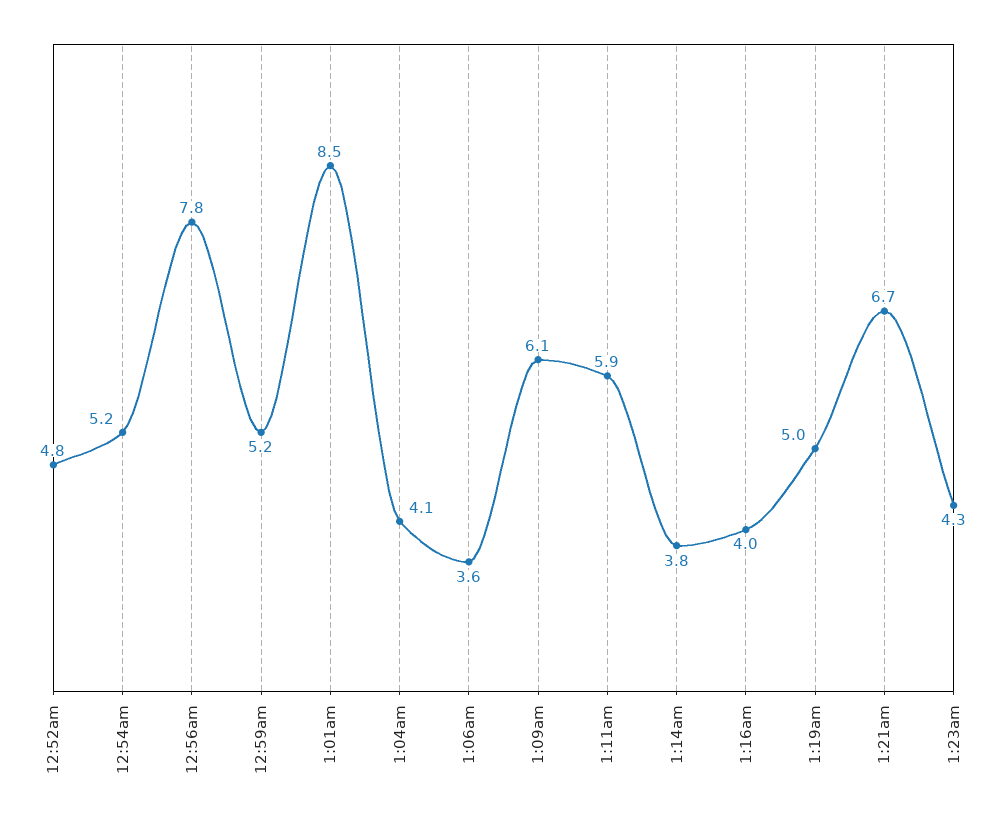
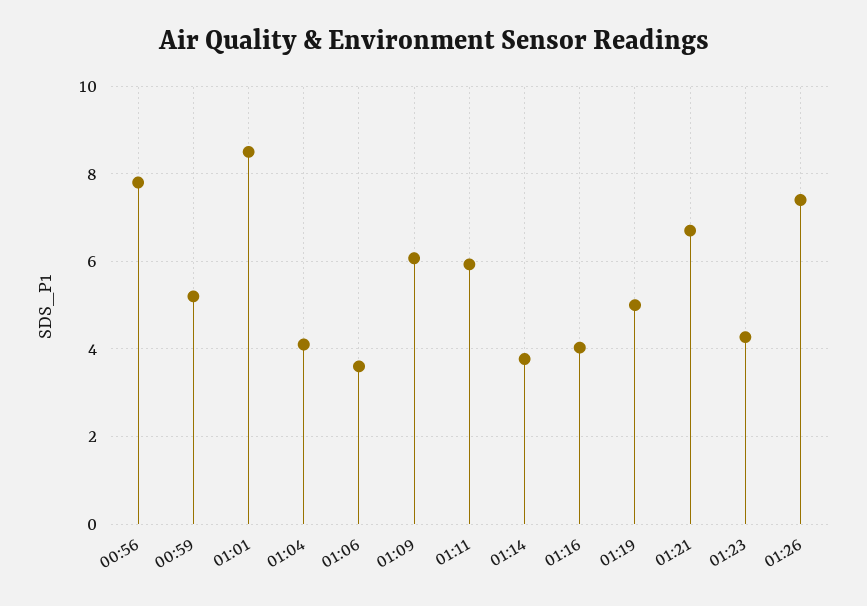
12:52am: 4.8 -> none
12:54am: 5.2 -> none
01:26: none -> 7.4

